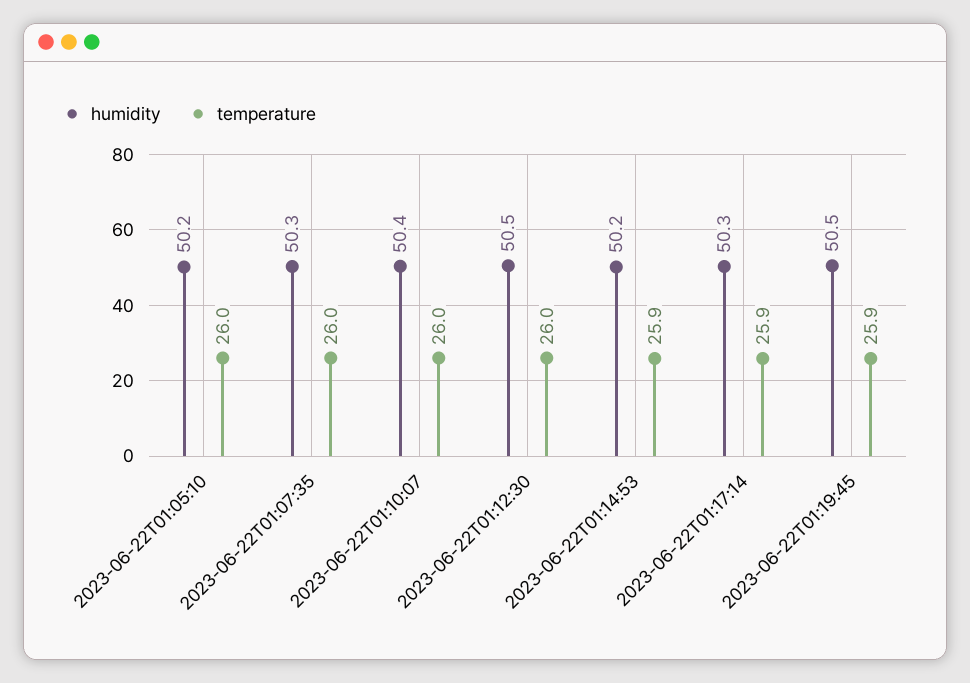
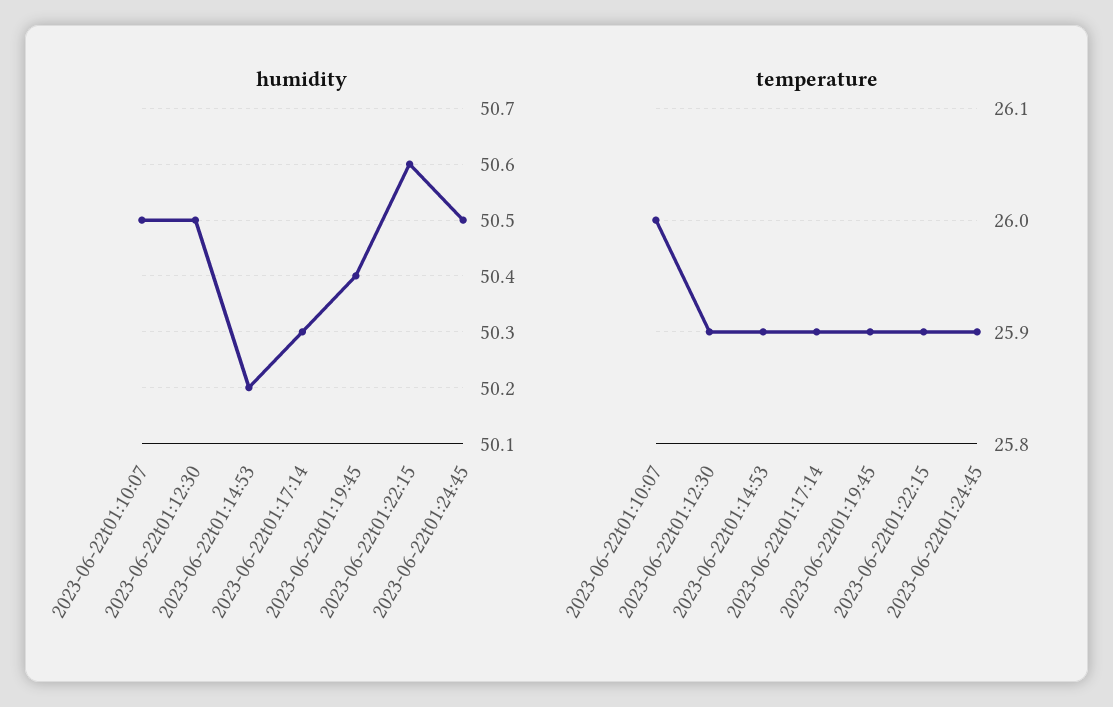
humidity, 2023-06-22T01:05:10: 50.2 -> none
temperature, 2023-06-22T01:05:10: 26 -> none
humidity, 2023-06-22T01:07:35: 50.3 -> none
temperature, 2023-06-22T01:07:35: 26 -> none
humidity, 2023-06-22T01:10:07: 50.4 -> 50.5
temperature, 2023-06-22T01:12:30: 26 -> 25.9
humidity, 2023-06-22T01:19:45: 50.5 -> 50.4
humidity, 2023-06-22t01:22:15: none -> 50.6
humidity, 2023-06-22t01:24:45: none -> 50.5
temperature, 2023-06-22t01:22:15: none -> 25.9
temperature, 2023-06-22t01:24:45: none -> 25.9

